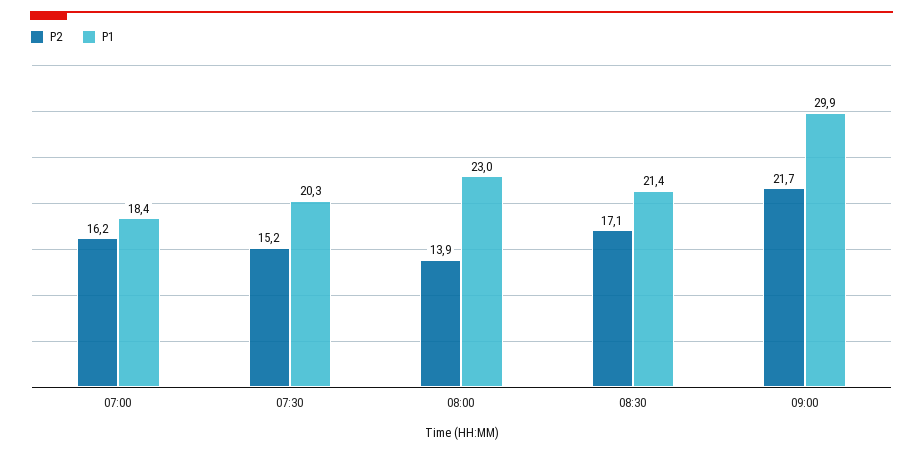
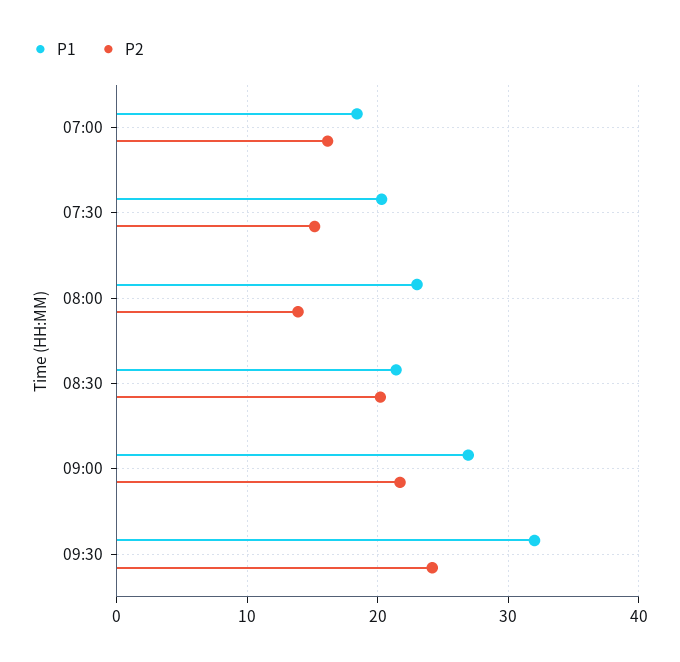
P2, 08:30: 17.1 -> 20
P1, 09:00: 29.9 -> 27
P1, 09:30: none -> 32
P2, 09:30: none -> 24

